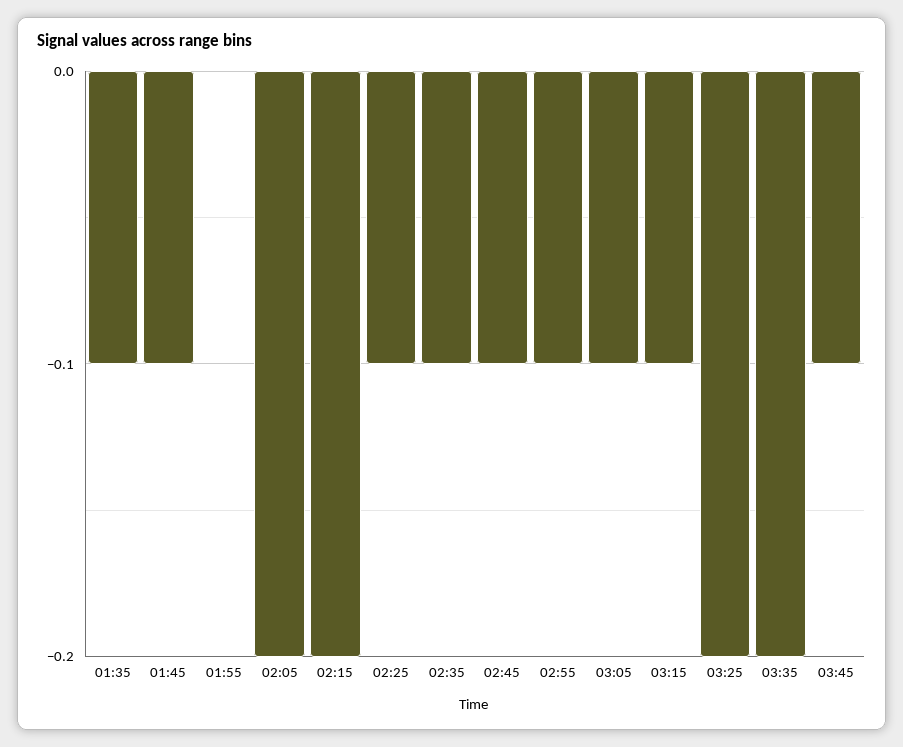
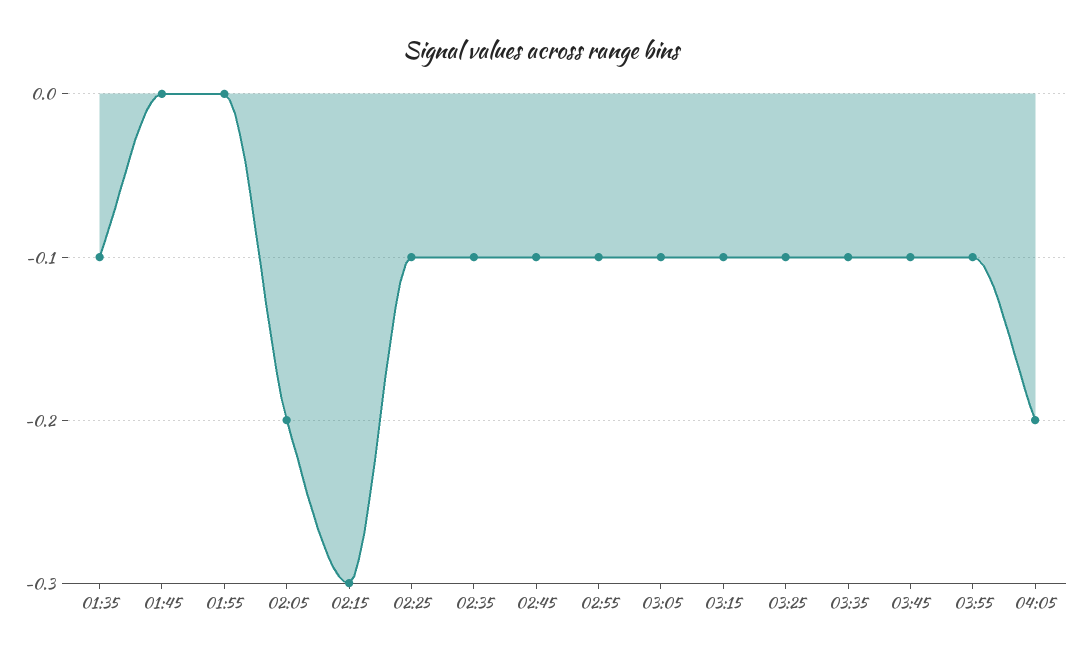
01:45: -0.1 -> 0
02:15: -0.2 -> -0.3
03:25: -0.2 -> -0.1
03:35: -0.2 -> -0.1
03:55: none -> -0.1
04:05: none -> -0.2

